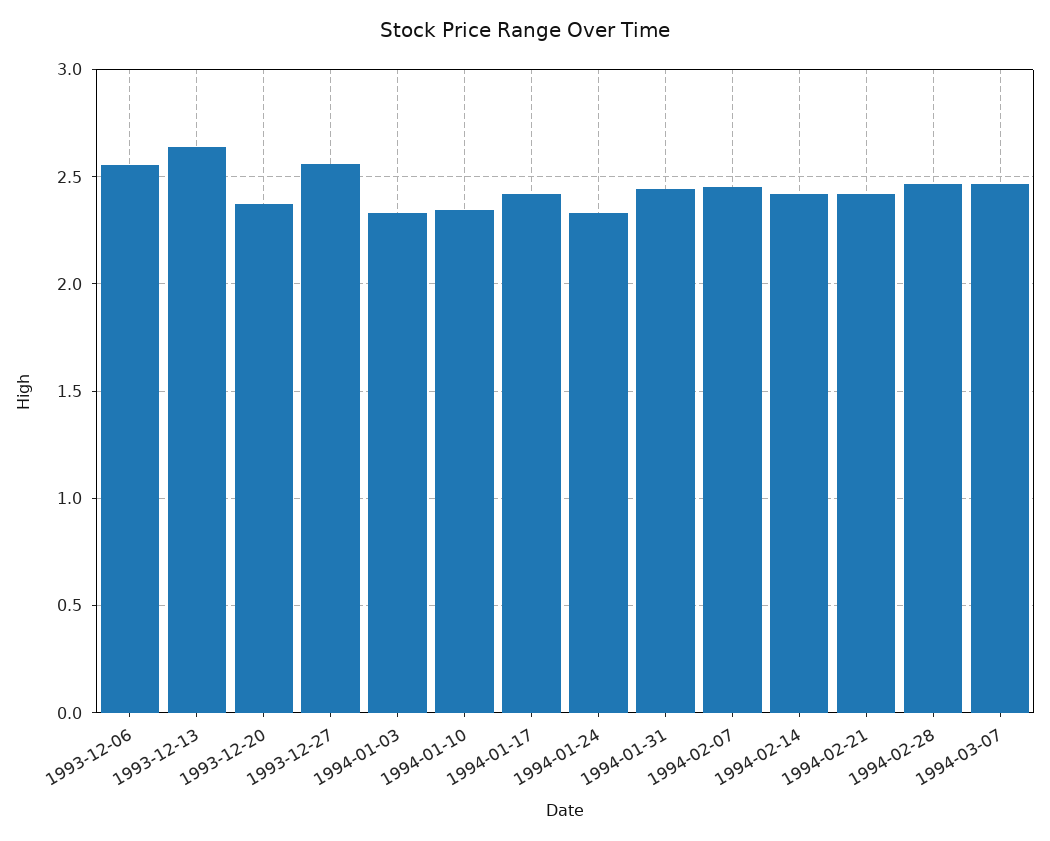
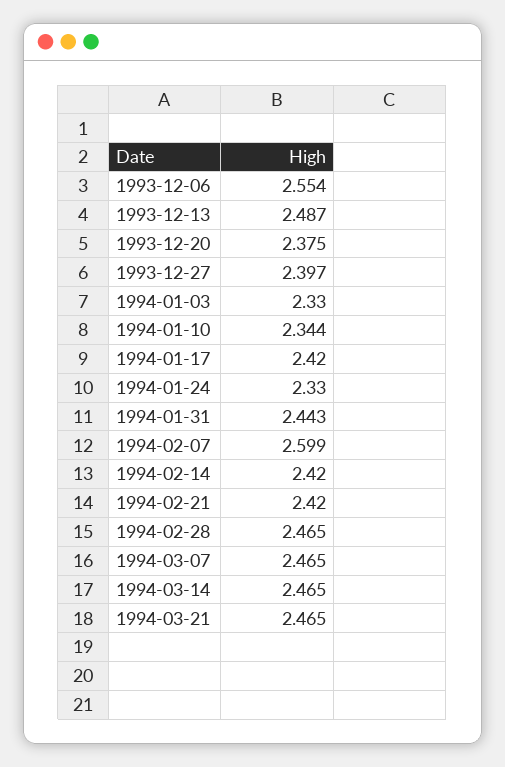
1993-12-13: 2.65 -> 2.487
1993-12-27: 2.55 -> 2.397
1994-02-07: 2.45 -> 2.599
1994-03-14: none -> 2.465
1994-03-21: none -> 2.465

